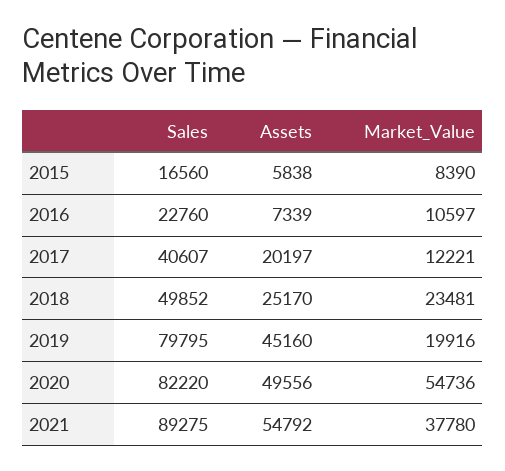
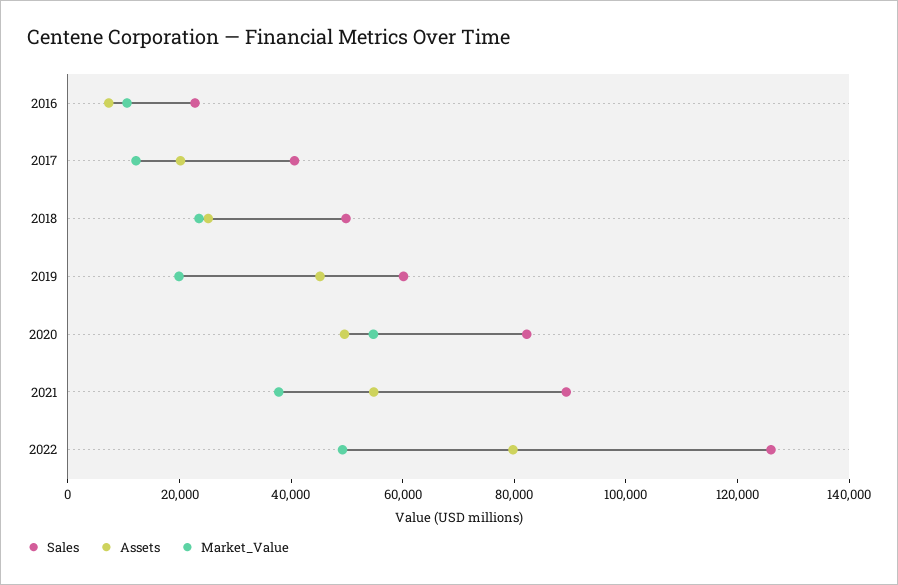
Sales, 2015: 16560 -> none
Assets, 2015: 5838 -> none
Market_Value, 2015: 8390 -> none
Sales, 2019: 79795 -> 60000
Sales, 2022: none -> 125000
Assets, 2022: none -> 80000
Market_Value, 2022: none -> 50000

